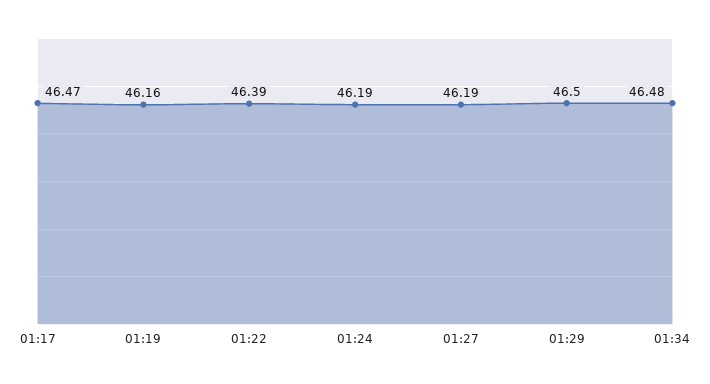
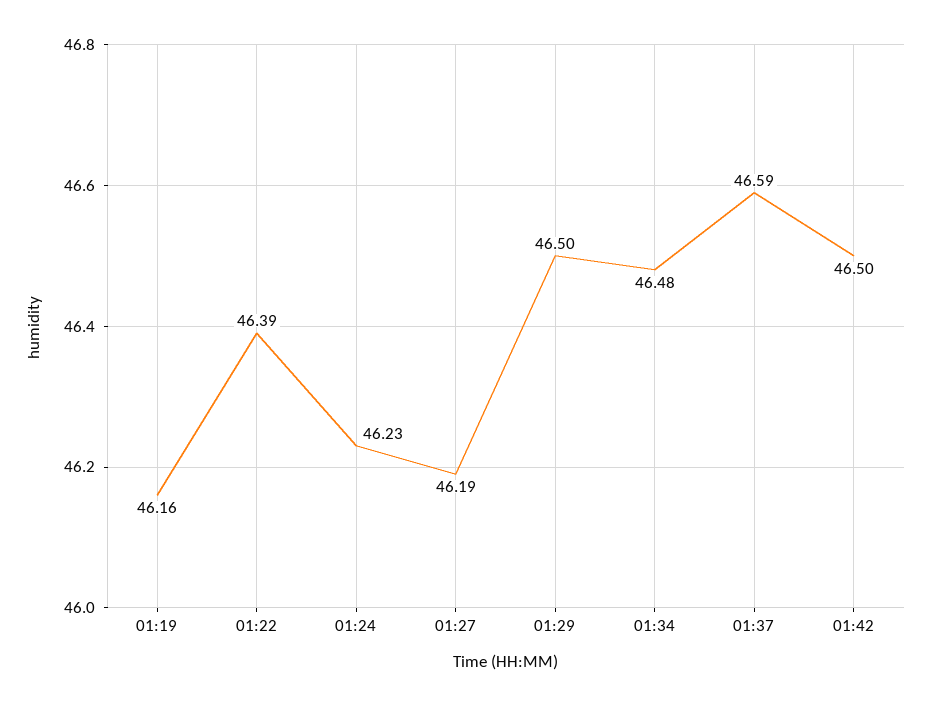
01:17: 46.47 -> none
01:24: 46.19 -> 46.23
01:37: none -> 46.59
01:42: none -> 46.5

